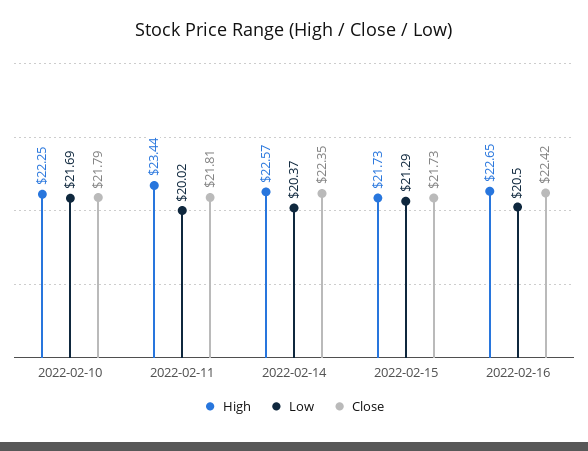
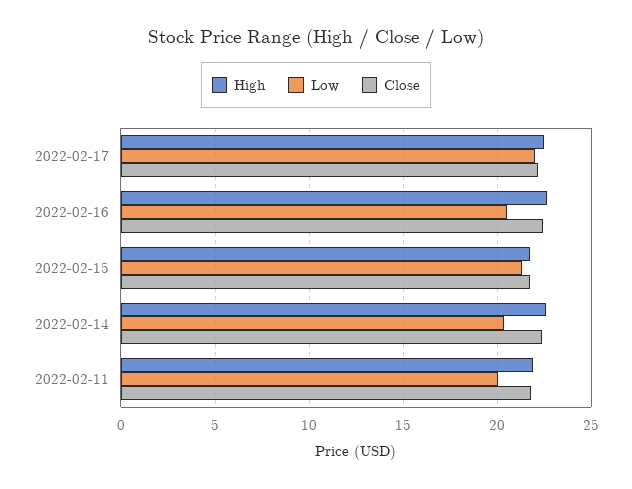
High, 2022-02-10: 22.25 -> none
Low, 2022-02-10: 21.69 -> none
Close, 2022-02-10: 21.79 -> none
High, 2022-02-11: 23.44 -> 22
High, 2022-02-17: none -> 22.5
Low, 2022-02-17: none -> 22
Close, 2022-02-17: none -> 22

